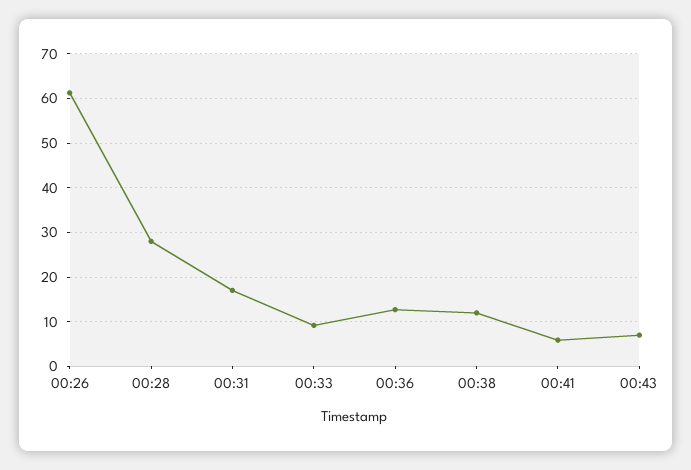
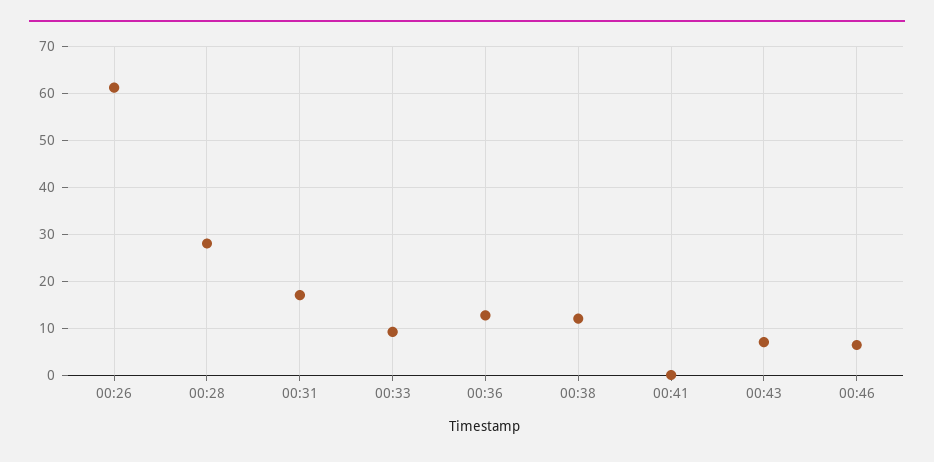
00:41: 6 -> 0
00:46: none -> 6

